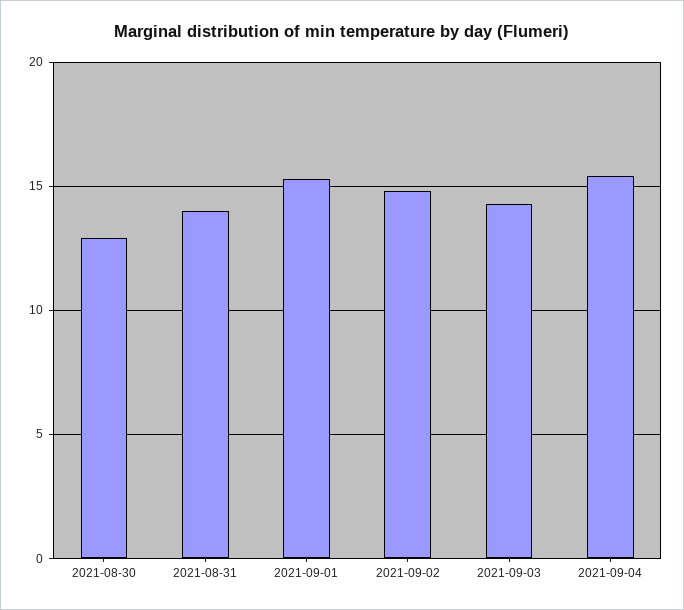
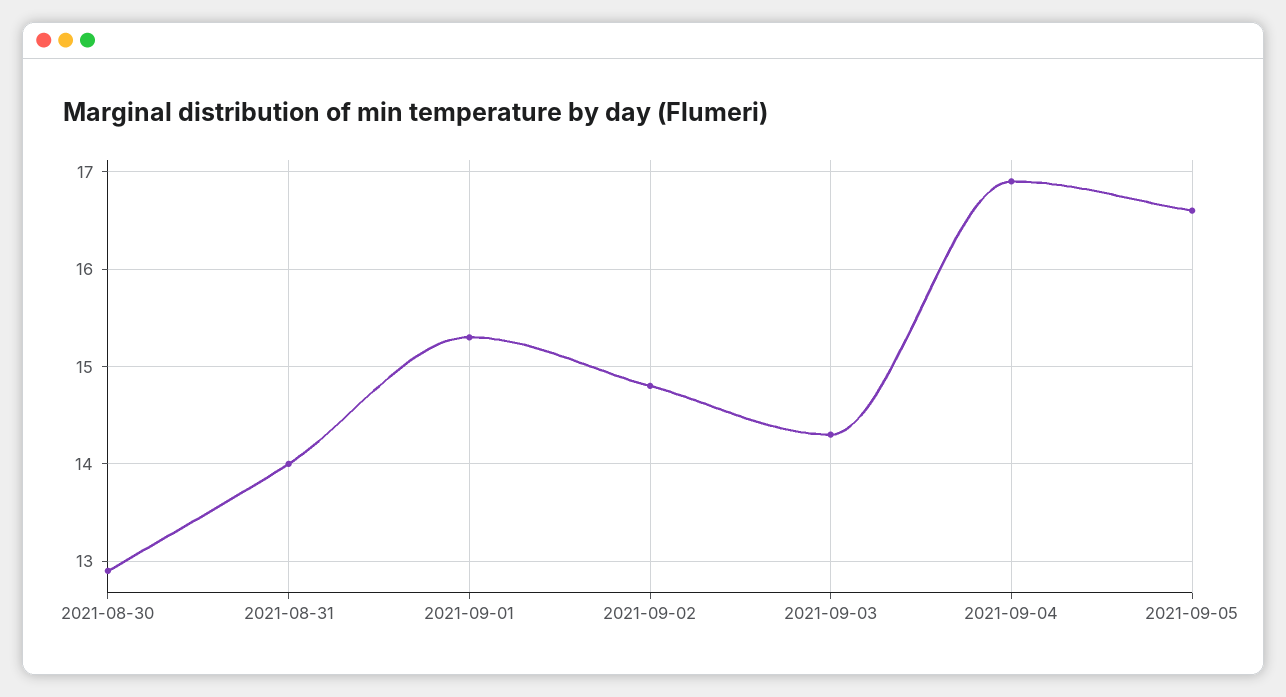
2021-09-04: 15.5 -> 16.9
2021-09-05: none -> 16.6

